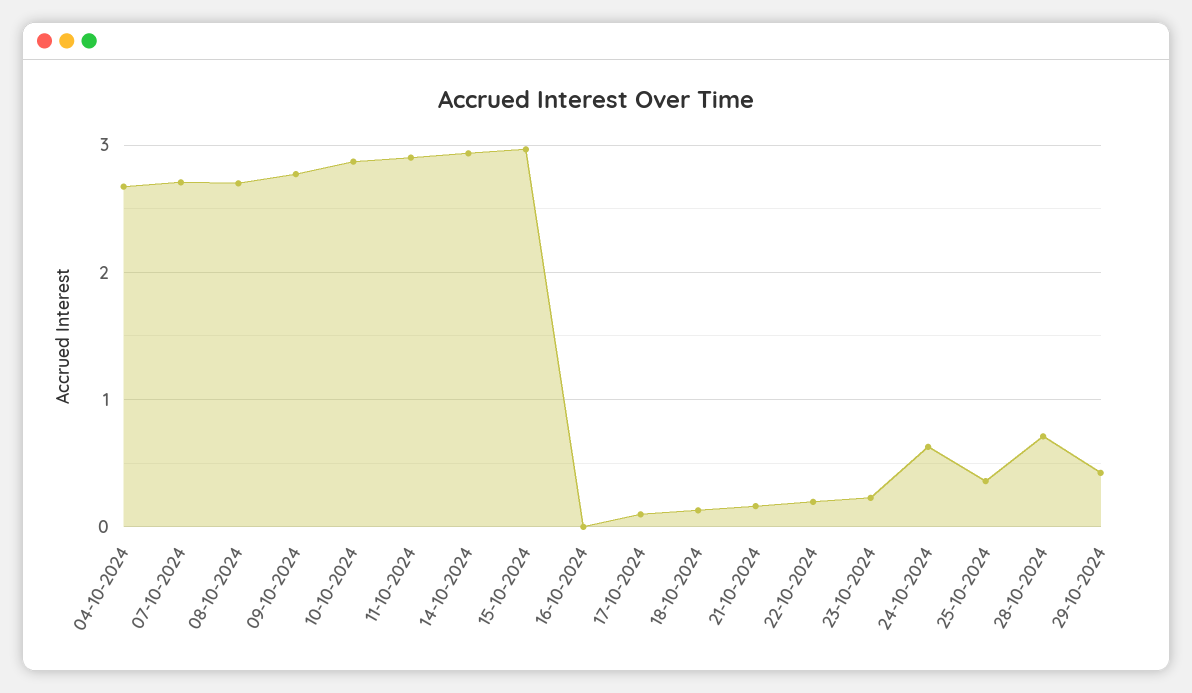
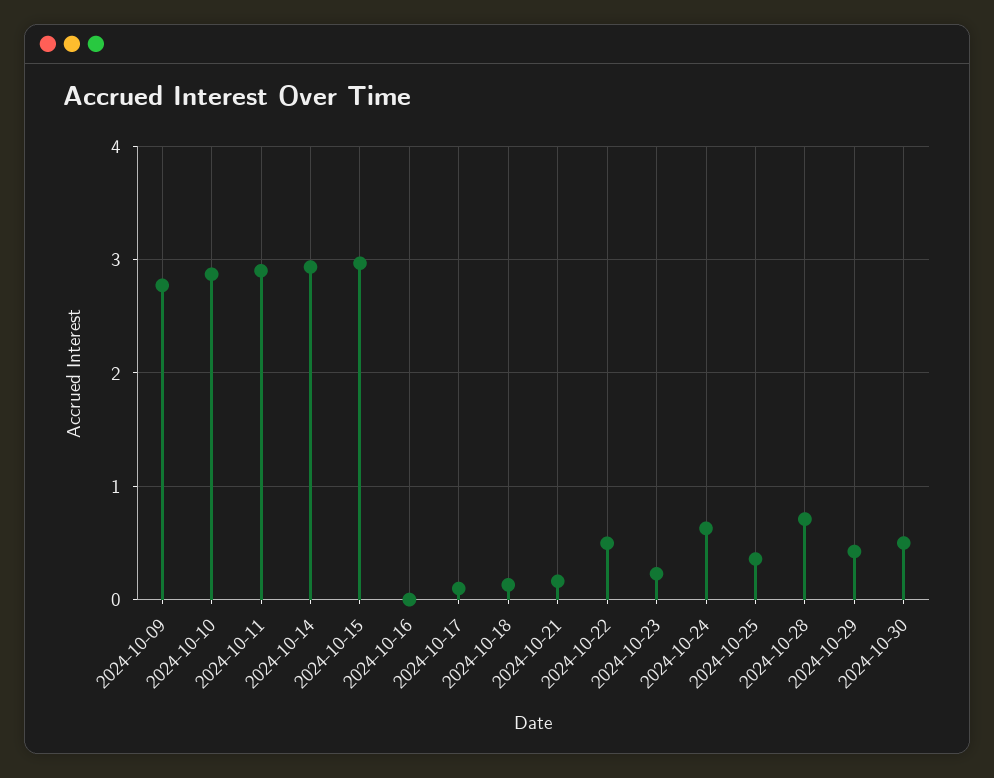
04-10-2024: 2.7 -> none
07-10-2024: 2.7 -> none
08-10-2024: 2.7 -> none
22-10-2024: 0.2 -> 0.5
2024-10-30: none -> 0.5

